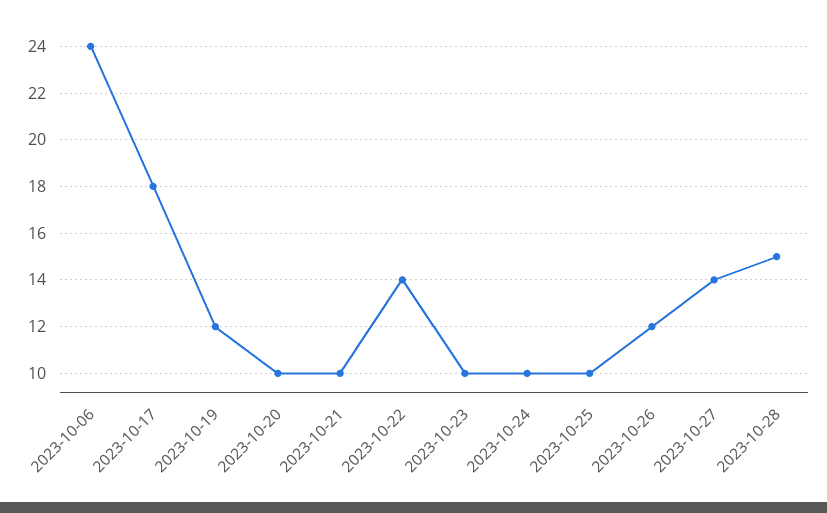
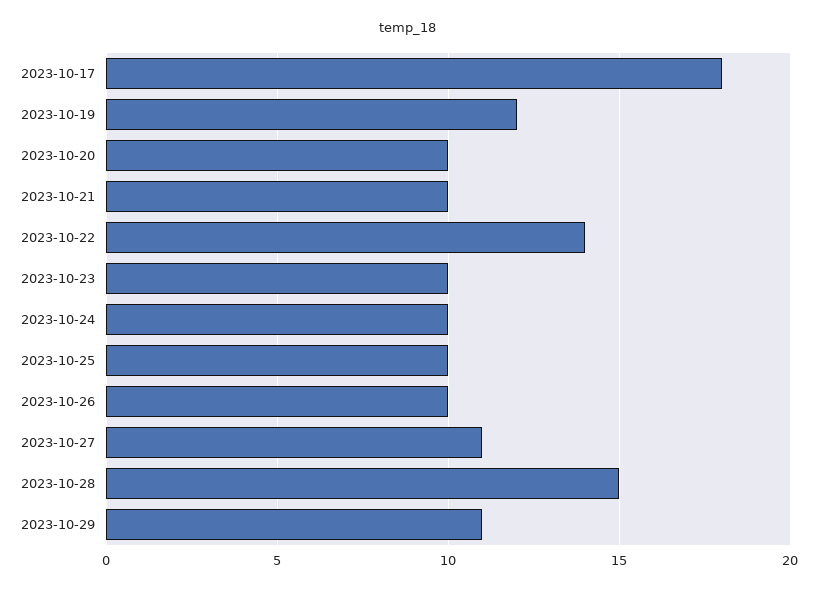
2023-10-06: 24 -> none
2023-10-26: 12 -> 10
2023-10-27: 14 -> 11
2023-10-29: none -> 11

